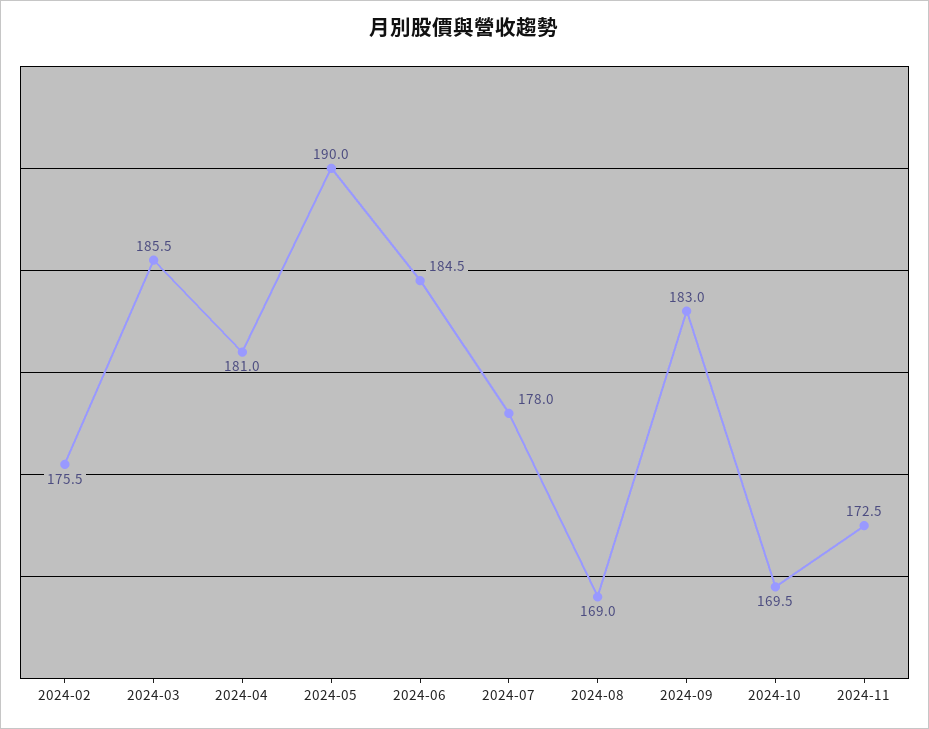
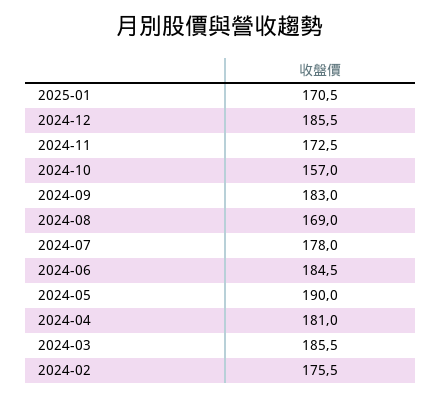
2024-10: 169.5 -> 157
2025-01: none -> 170.5
2024-12: none -> 185.5

